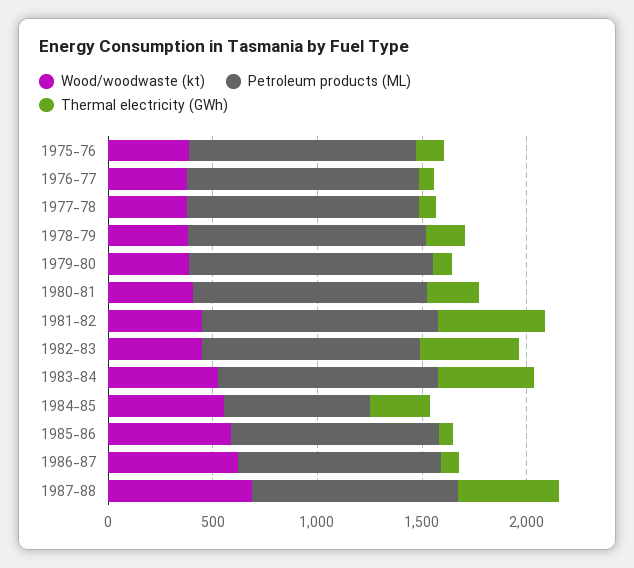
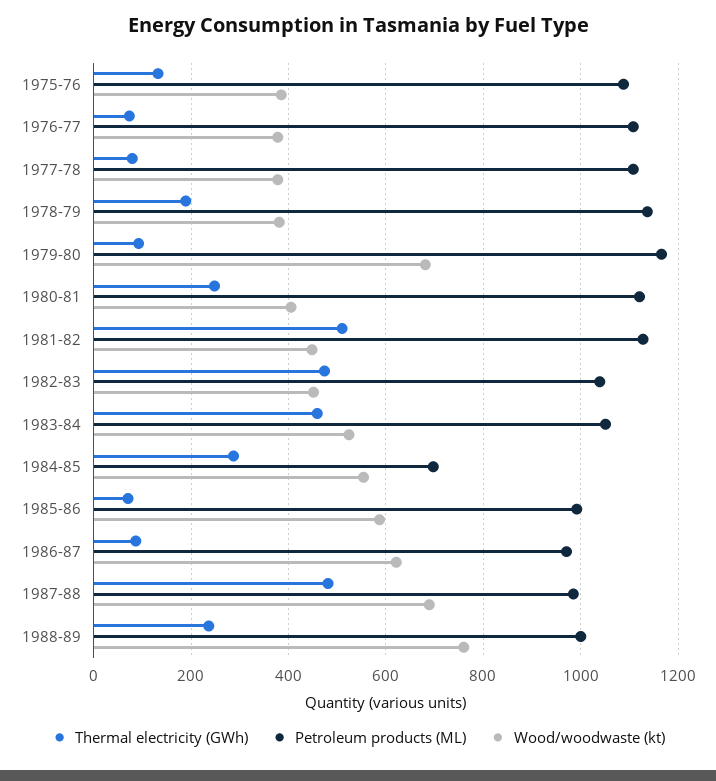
Wood/woodwaste (kt), 1979-80: 400 -> 680
Thermal electricity (GWh), 1988-89: none -> 240
Petroleum products (ML), 1988-89: none -> 1000
Wood/woodwaste (kt), 1988-89: none -> 760

